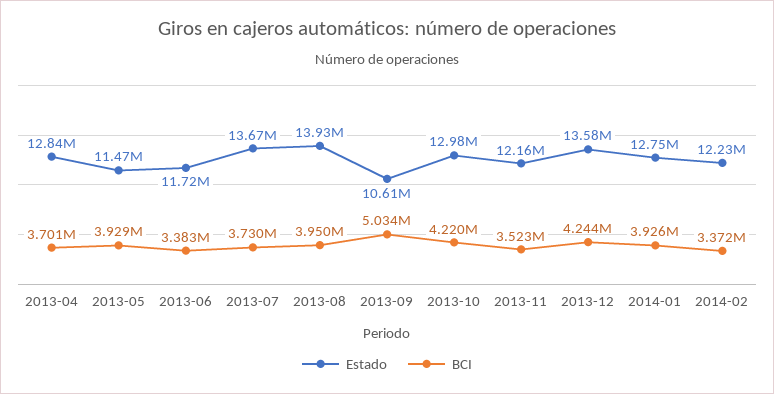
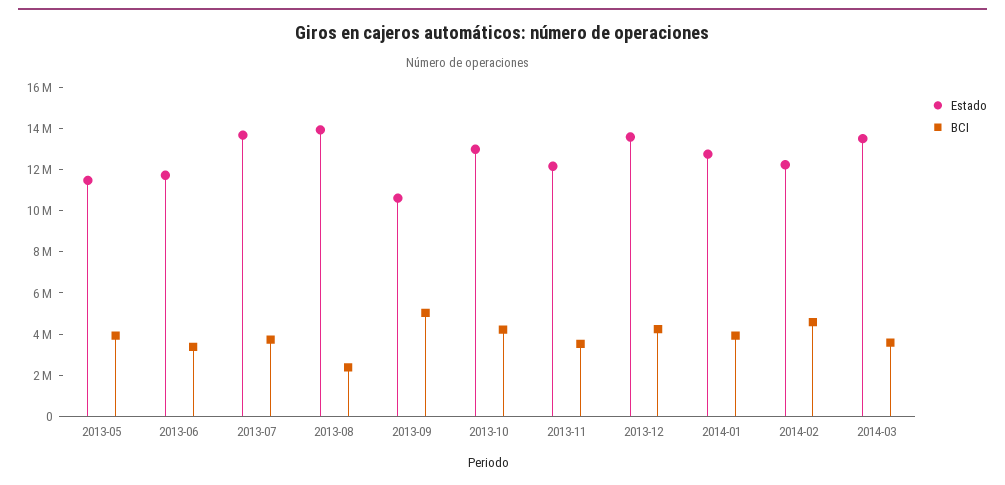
Estado, 2013-04: 12840000 -> none
BCI, 2013-04: 3701000 -> none
BCI, 2013-08: 3950000 -> 2500000
BCI, 2014-02: 3372000 -> 4500000
Estado, 2014-03: none -> 13500000
BCI, 2014-03: none -> 3500000

